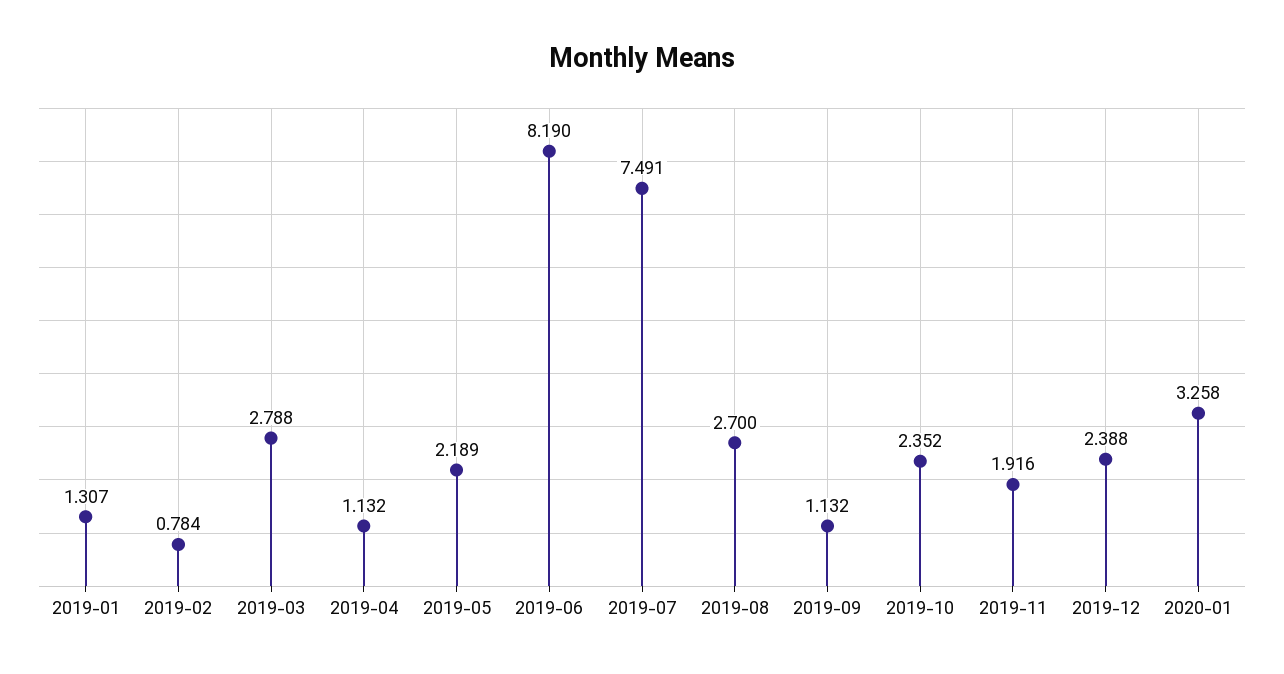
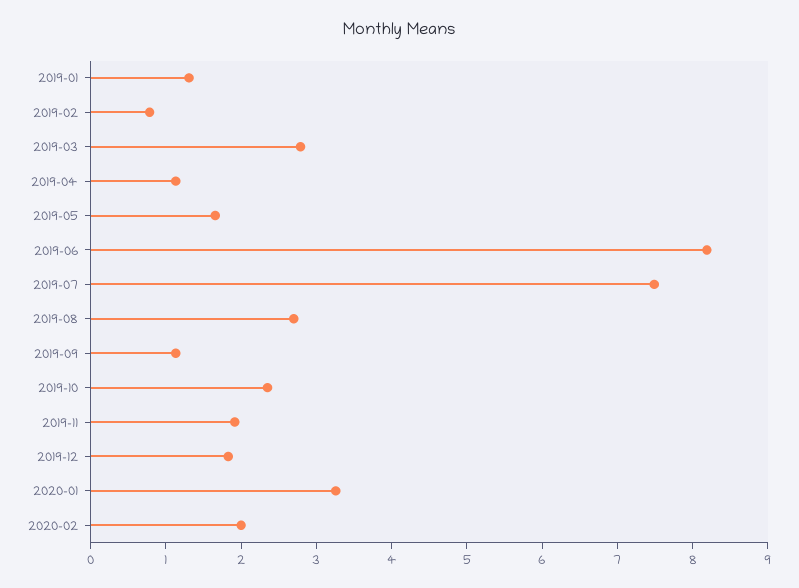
2019-05: 2.189 -> 1.6
2019-12: 2.388 -> 1.8
2020-02: none -> 2

